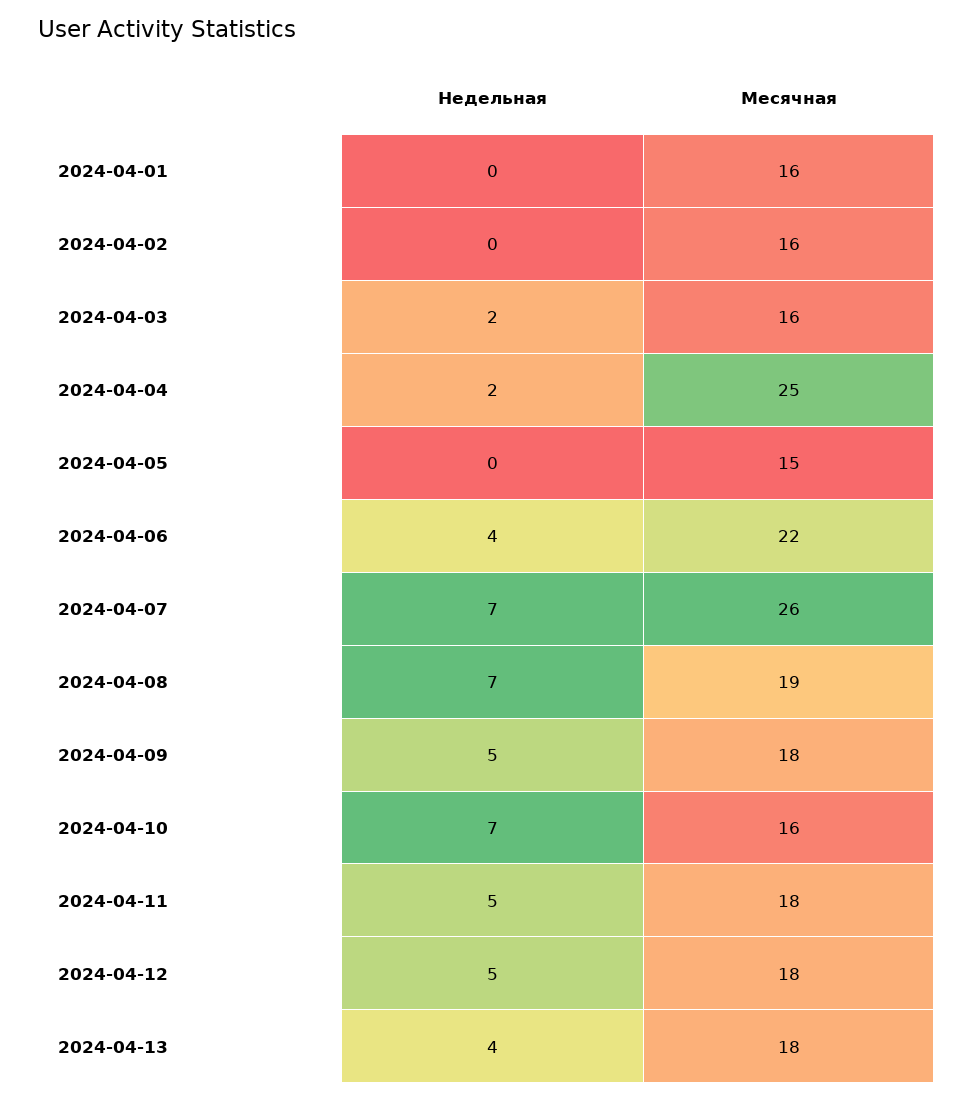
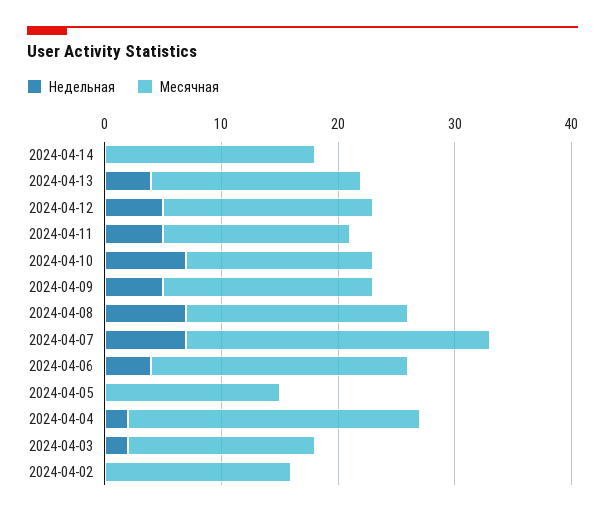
Недельная, 2024-04-01: 0 -> none
Месячная, 2024-04-01: 16 -> none
Месячная, 2024-04-11: 18 -> 16
Недельная, 2024-04-14: none -> 0
Месячная, 2024-04-14: none -> 18

